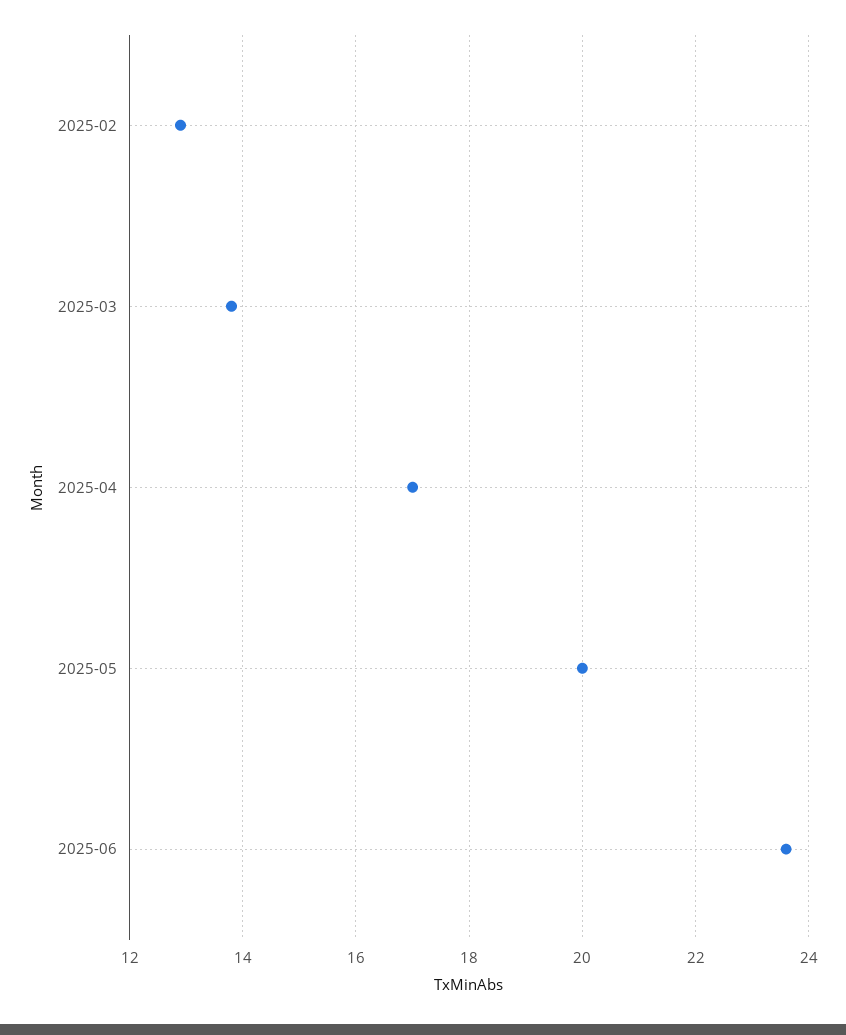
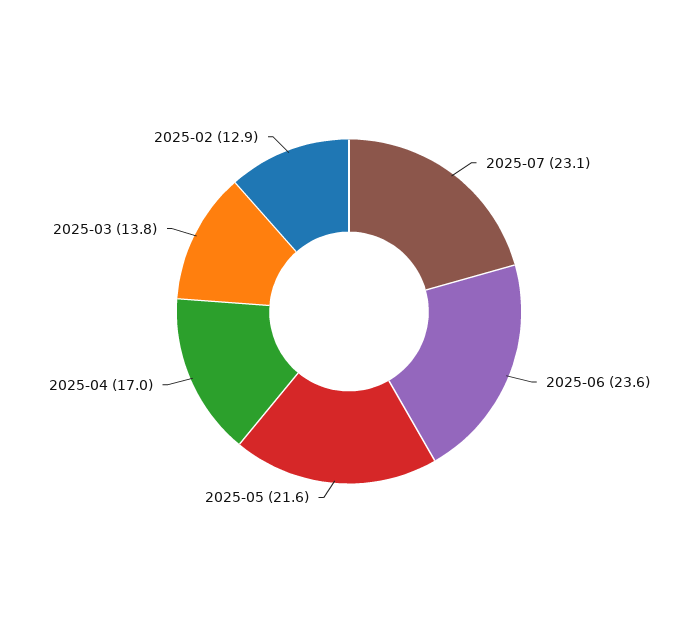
2025-05: 20 -> 21.6
2025-07: none -> 23.1

